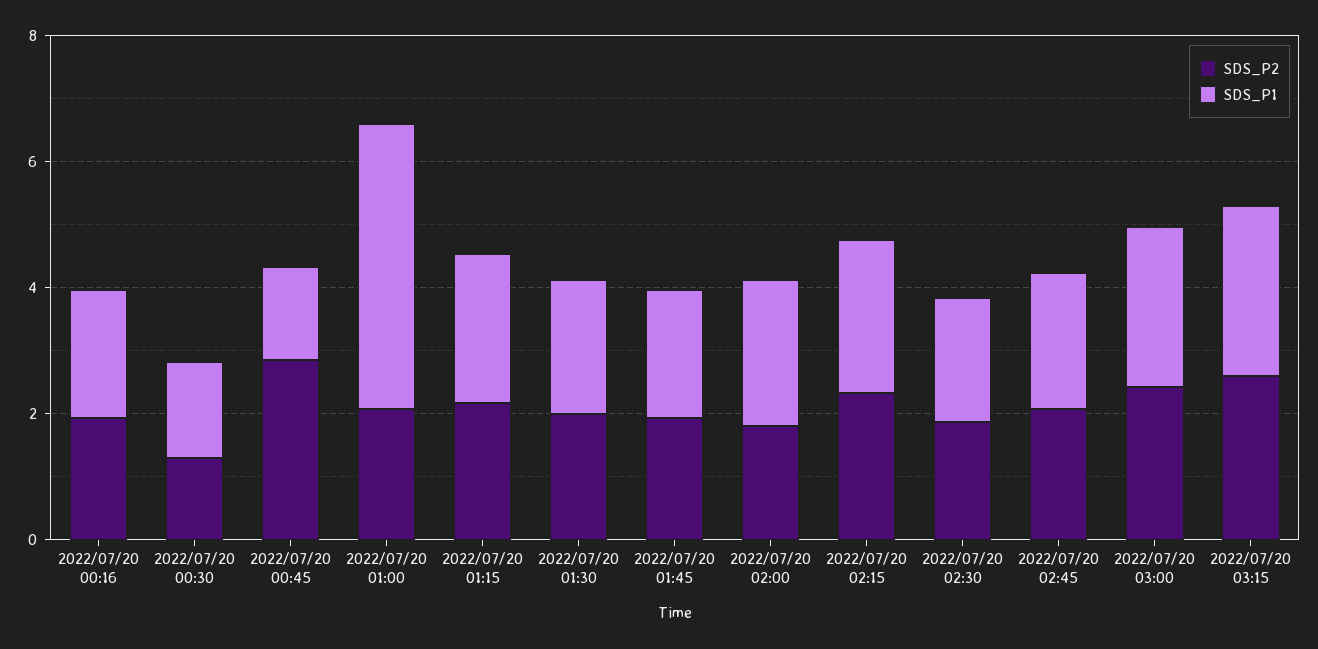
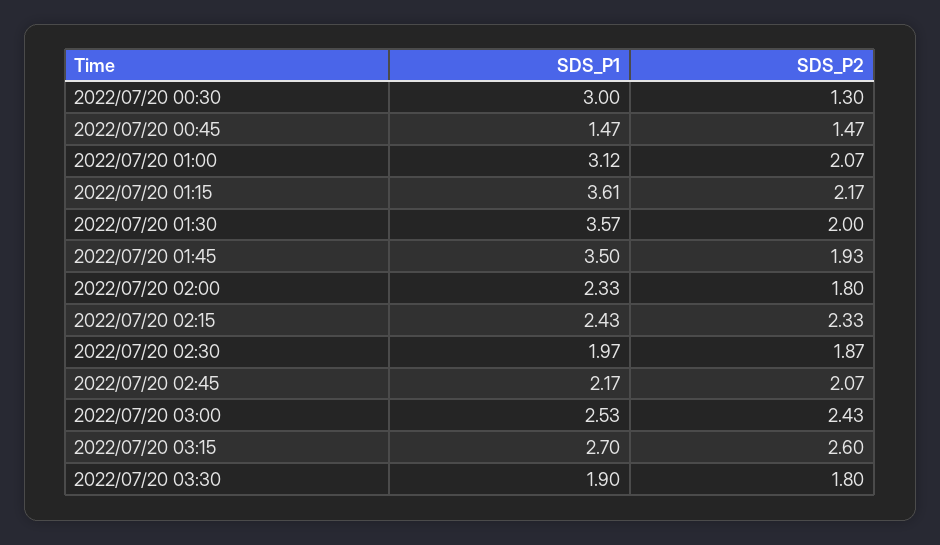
SDS_P2, 2022/07/20 00:16: 2 -> none
SDS_P1, 2022/07/20 00:16: 2 -> none
SDS_P1, 2022/07/20 00:30: 1.5 -> 3
SDS_P2, 2022/07/20 00:45: 3 -> 1.47
SDS_P1, 2022/07/20 01:00: 4.5 -> 3.12
SDS_P1, 2022/07/20 01:15: 2.5 -> 3.61
SDS_P1, 2022/07/20 01:30: 2 -> 3.57
SDS_P1, 2022/07/20 01:45: 2 -> 3.5
SDS_P1, 2022/07/20 03:30: none -> 1.9
SDS_P2, 2022/07/20 03:30: none -> 1.8

